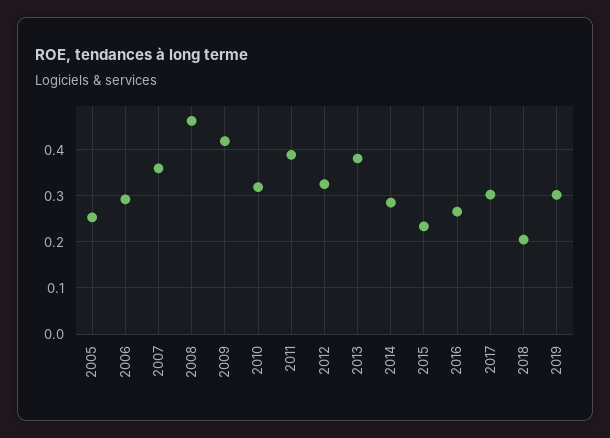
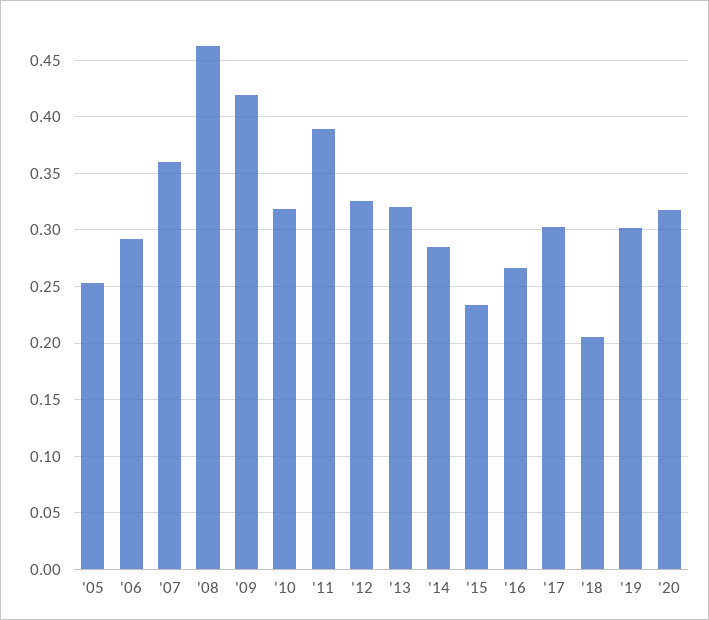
2013: 0.38 -> 0.32
'20: none -> 0.32

